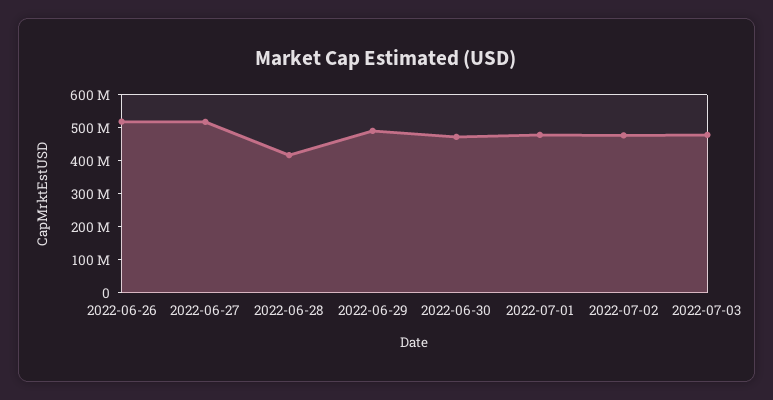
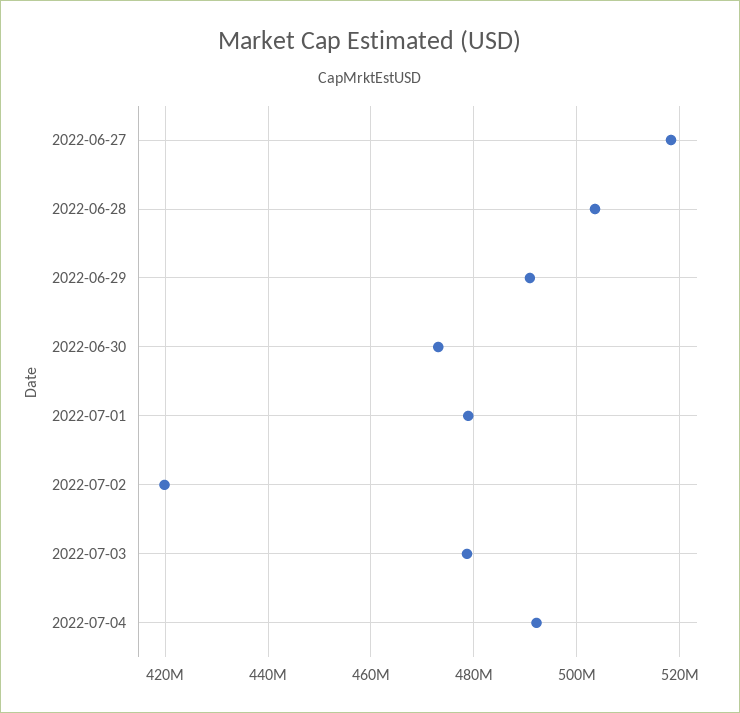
2022-06-26: 525000000 -> none
2022-06-28: 425000000 -> 504000000
2022-07-02: 475000000 -> 420000000
2022-07-04: none -> 492000000

